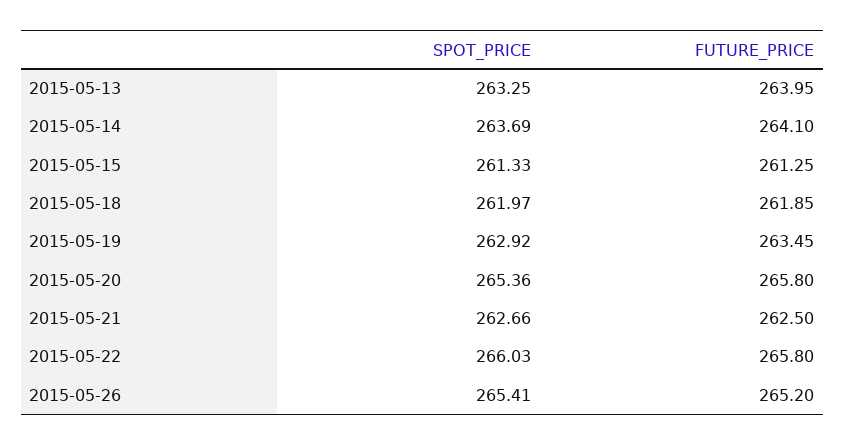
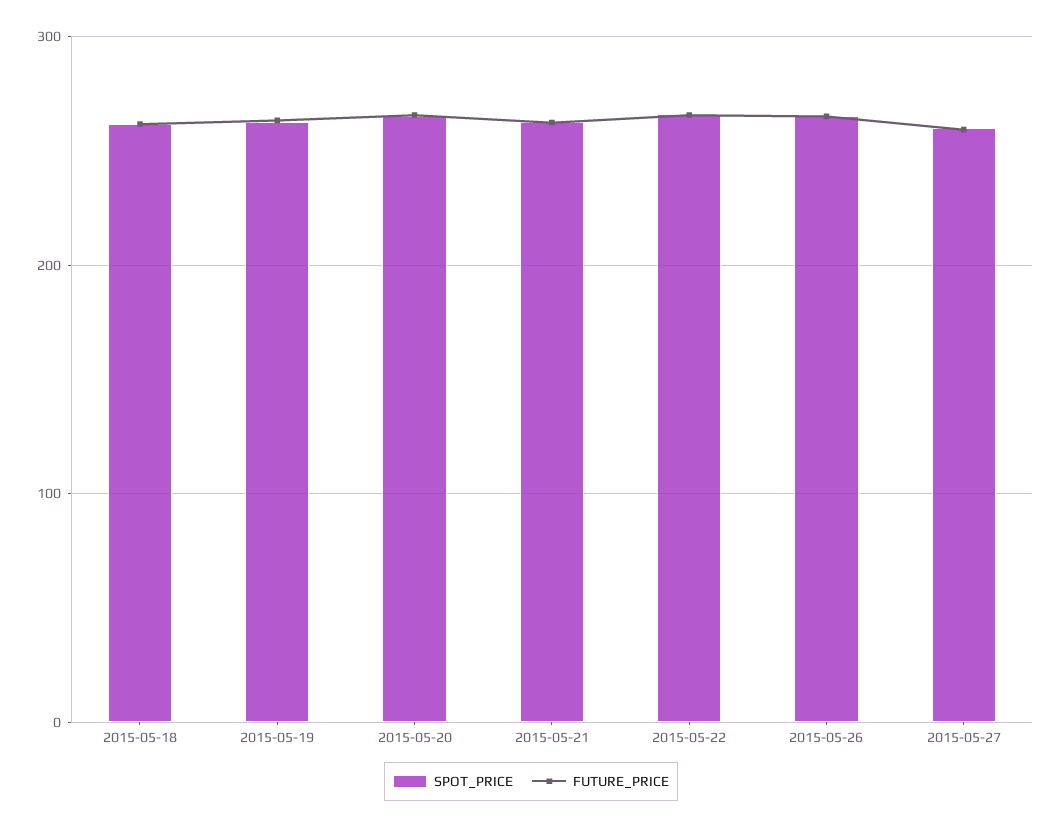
SPOT_PRICE, 2015-05-13: 263.25 -> none
FUTURE_PRICE, 2015-05-13: 263.95 -> none
SPOT_PRICE, 2015-05-14: 263.69 -> none
FUTURE_PRICE, 2015-05-14: 264.1 -> none
SPOT_PRICE, 2015-05-15: 261.33 -> none
FUTURE_PRICE, 2015-05-15: 261.25 -> none
SPOT_PRICE, 2015-05-27: none -> 260
FUTURE_PRICE, 2015-05-27: none -> 260

